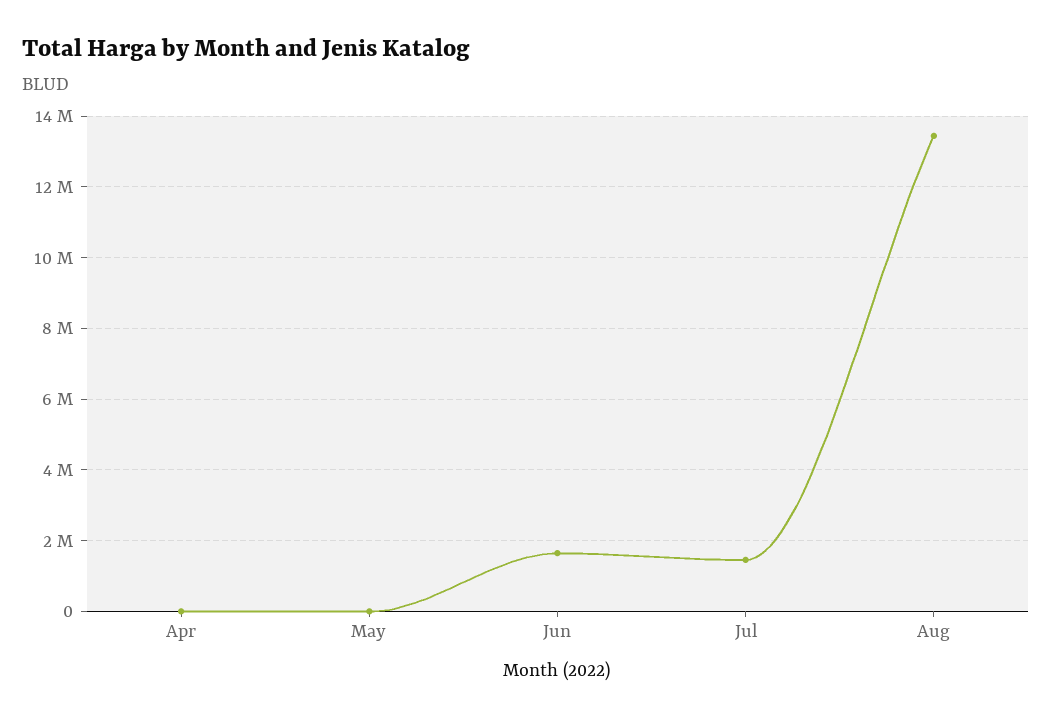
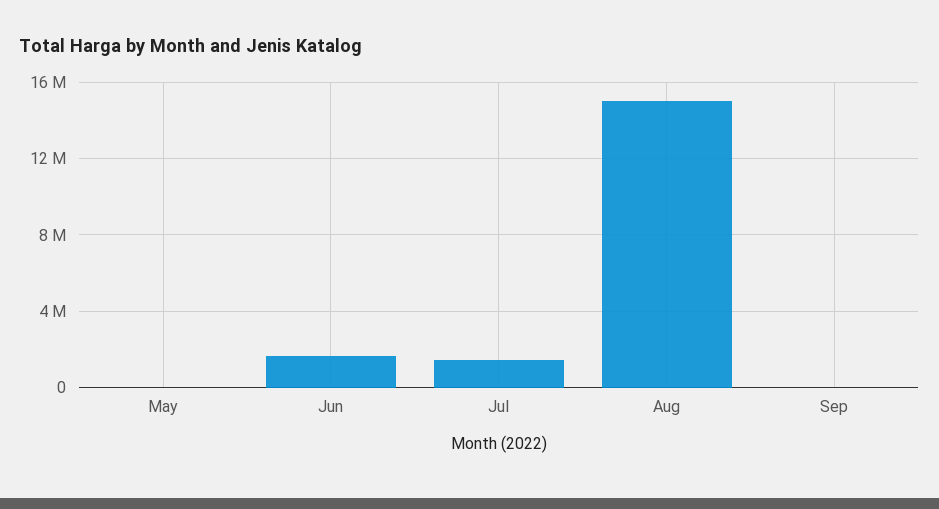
Apr: 0 -> none
Aug: 13400000 -> 15000000
Sep: none -> 0

